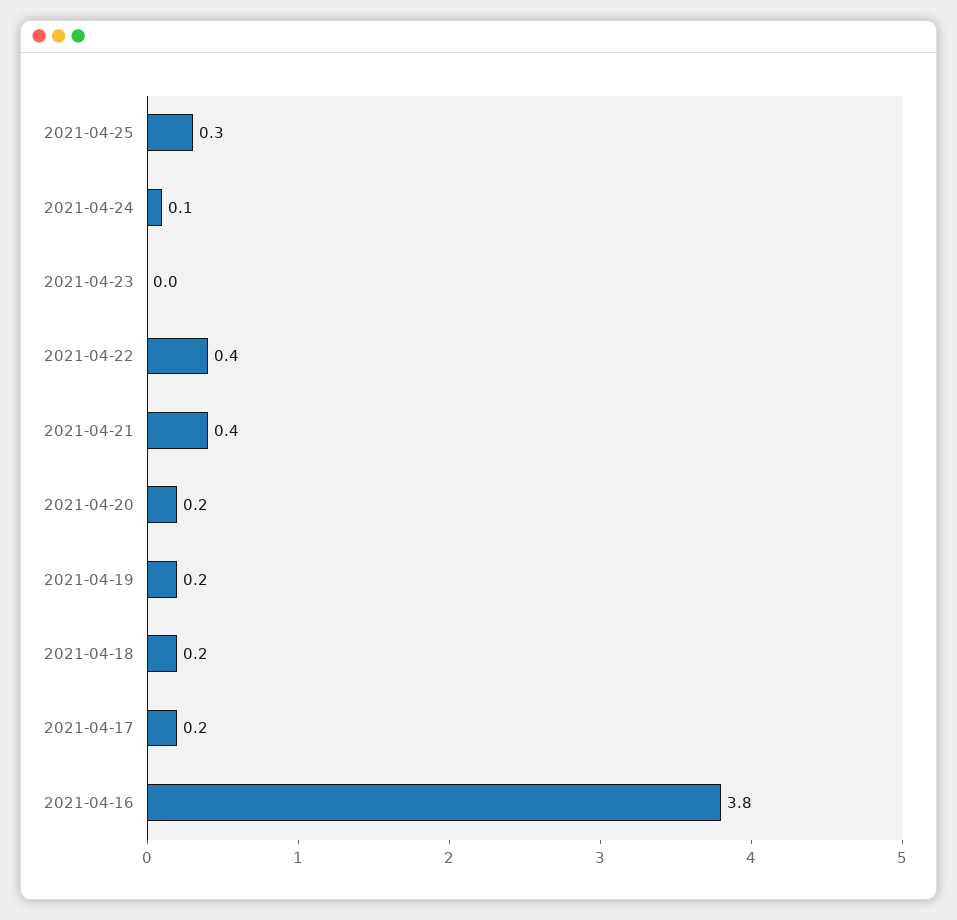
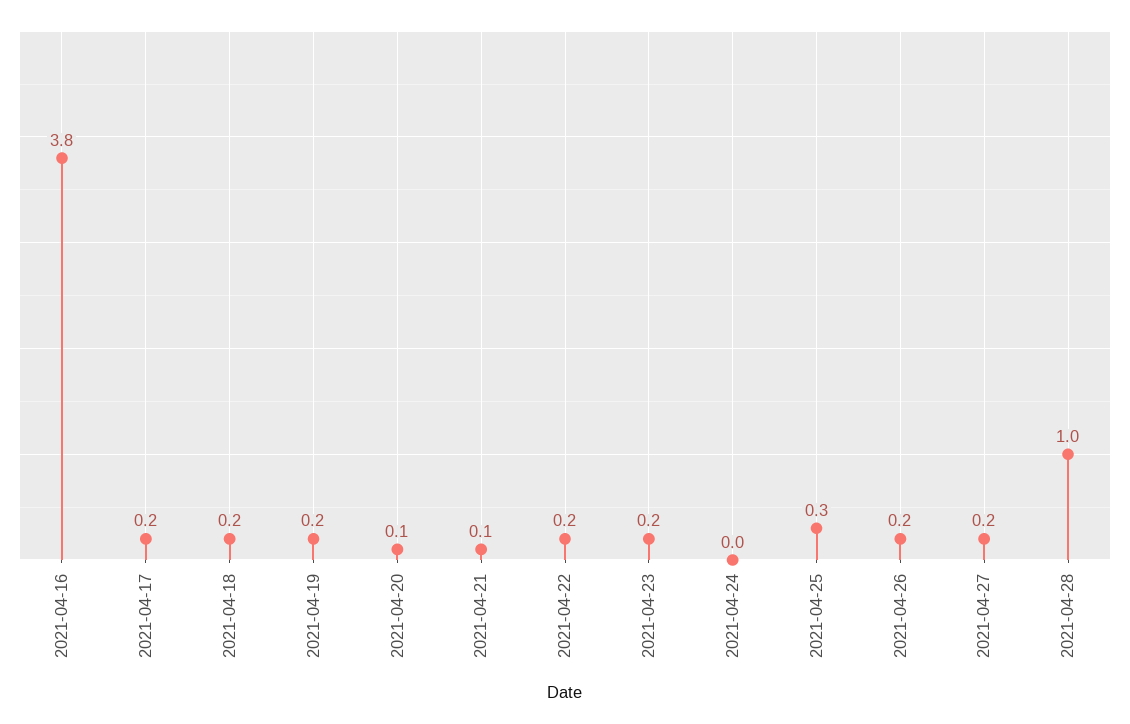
2021-04-24: 0.1 -> 0
2021-04-23: 0 -> 0.2
2021-04-22: 0.4 -> 0.2
2021-04-21: 0.4 -> 0.1
2021-04-20: 0.2 -> 0.1
2021-04-26: none -> 0.2
2021-04-27: none -> 0.2
2021-04-28: none -> 1

